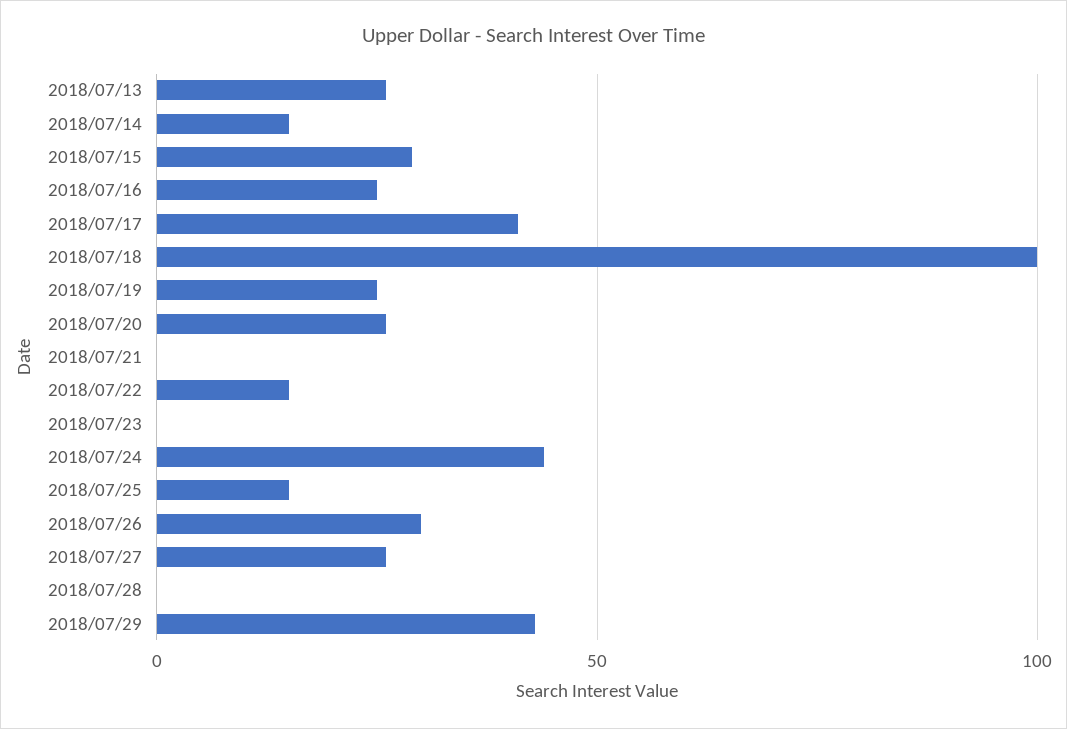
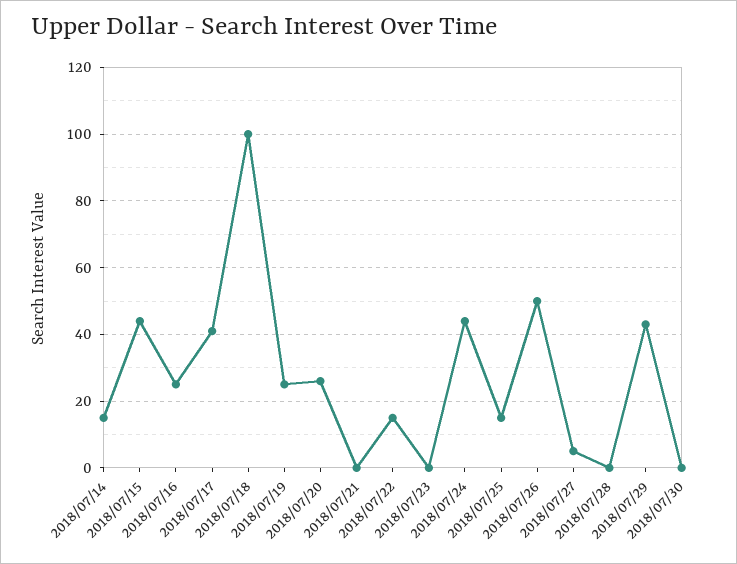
2018/07/13: 25 -> none
2018/07/15: 30 -> 45
2018/07/26: 30 -> 50
2018/07/27: 25 -> 5
2018/07/30: none -> 0

